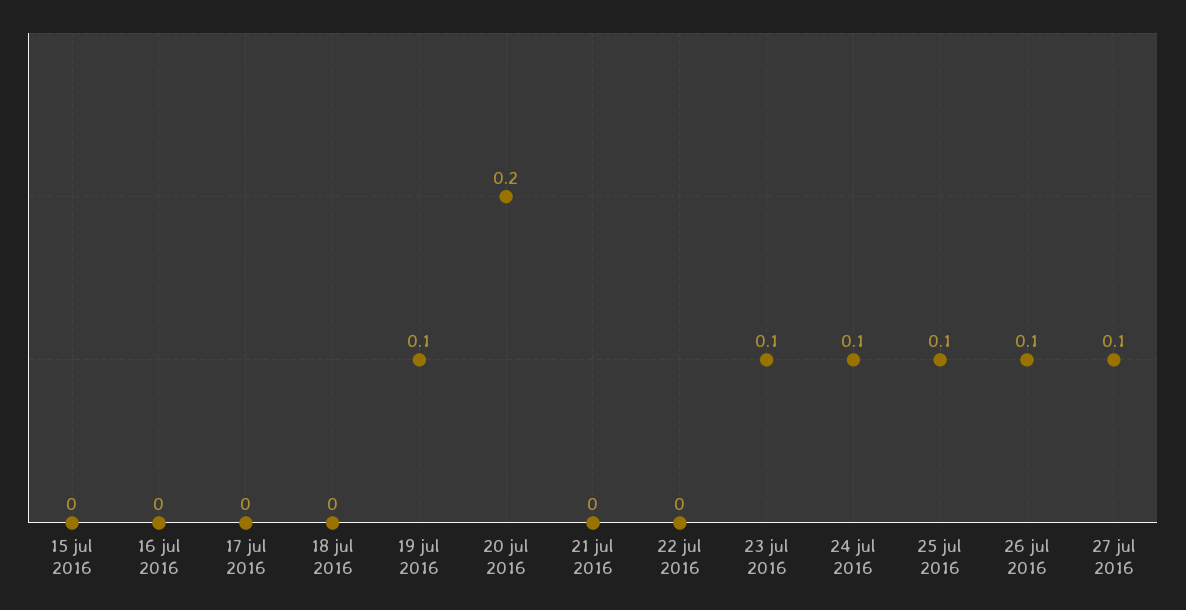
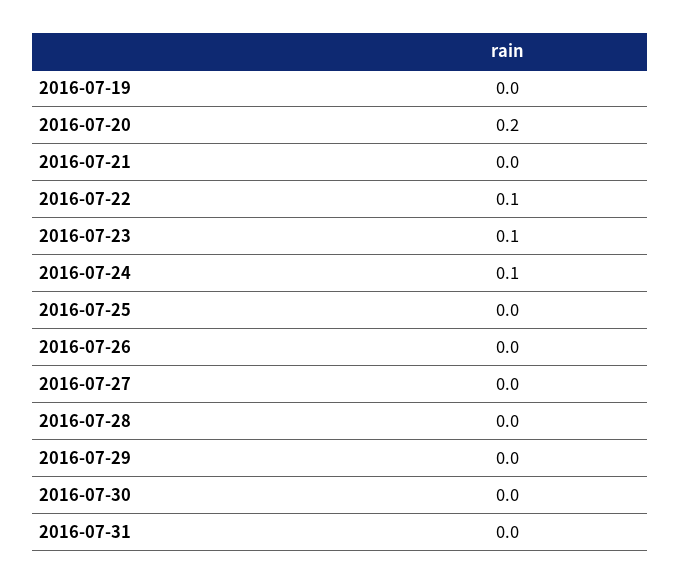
15 jul 2016: 0 -> none
16 jul 2016: 0 -> none
17 jul 2016: 0 -> none
18 jul 2016: 0 -> none
19 jul 2016: 0.1 -> 0
22 jul 2016: 0 -> 0.1
25 jul 2016: 0.1 -> 0
26 jul 2016: 0.1 -> 0
27 jul 2016: 0.1 -> 0
2016-07-28: none -> 0
2016-07-29: none -> 0
2016-07-30: none -> 0
2016-07-31: none -> 0

